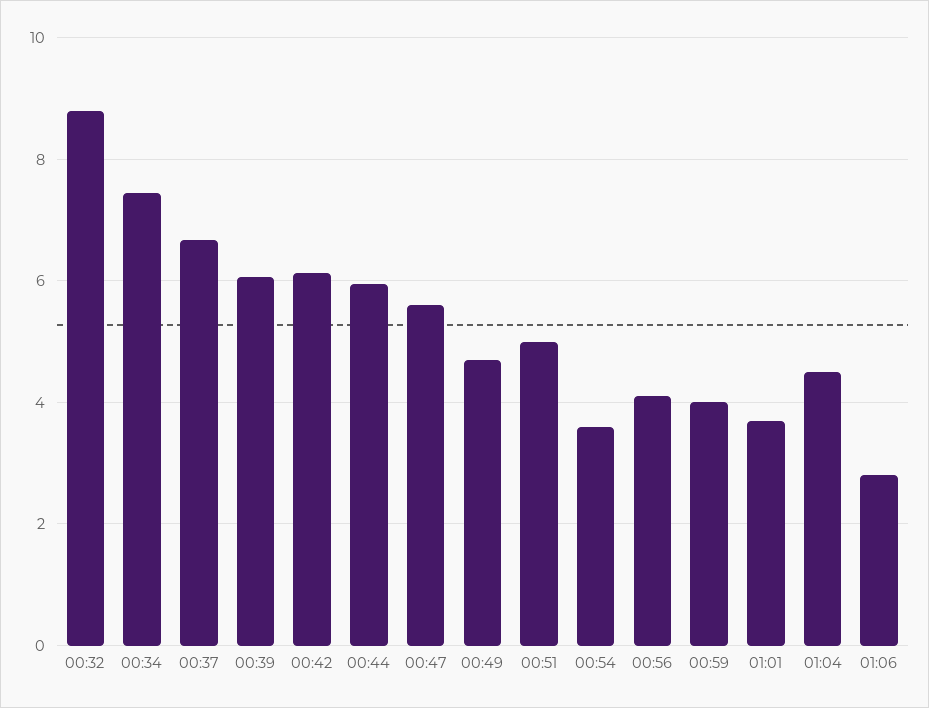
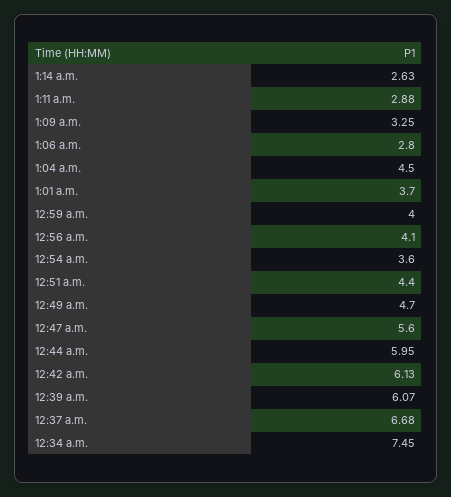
00:32: 8.8 -> none
00:51: 5 -> 4.4
1:14 a.m.: none -> 2.63
1:11 a.m.: none -> 2.88
1:09 a.m.: none -> 3.25

